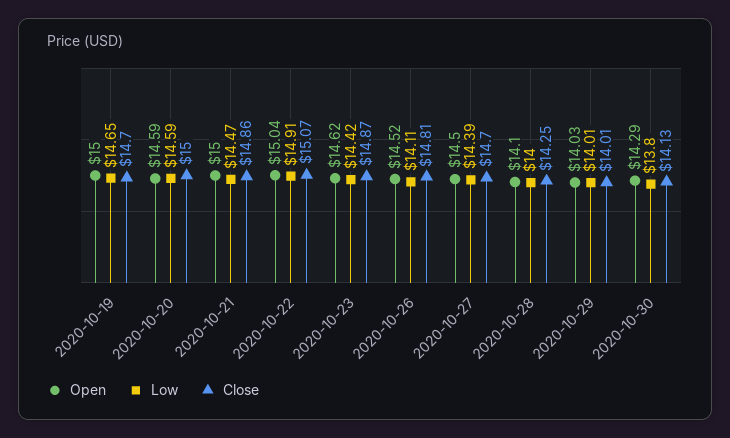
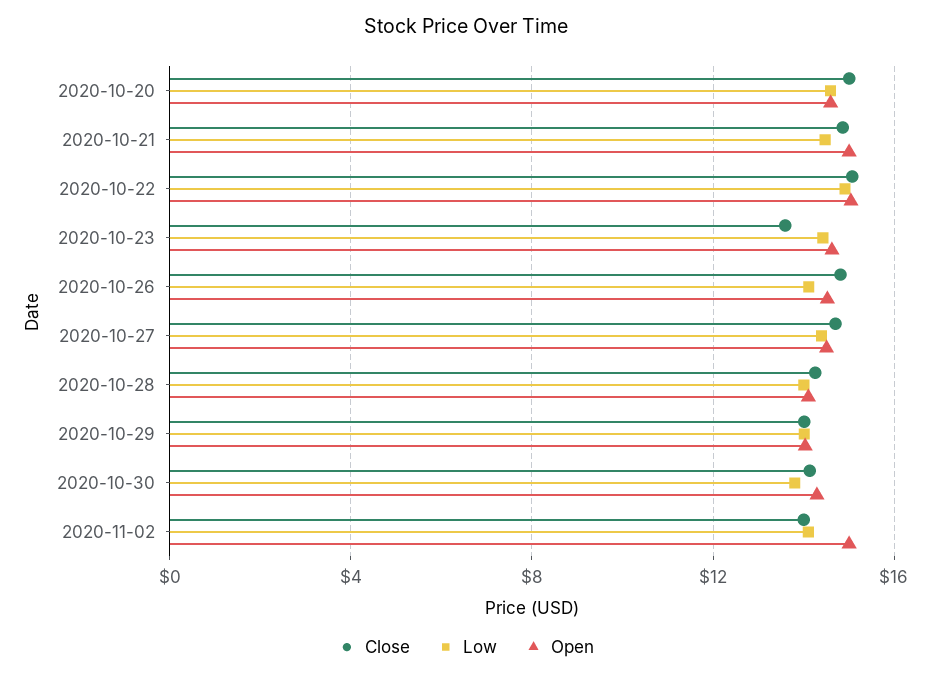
Open, 2020-10-19: 15 -> none
Low, 2020-10-19: 14.65 -> none
Close, 2020-10-19: 14.7 -> none
Close, 2020-10-23: 14.87 -> 13.5
Close, 2020-11-02: none -> 14
Low, 2020-11-02: none -> 14
Open, 2020-11-02: none -> 15

